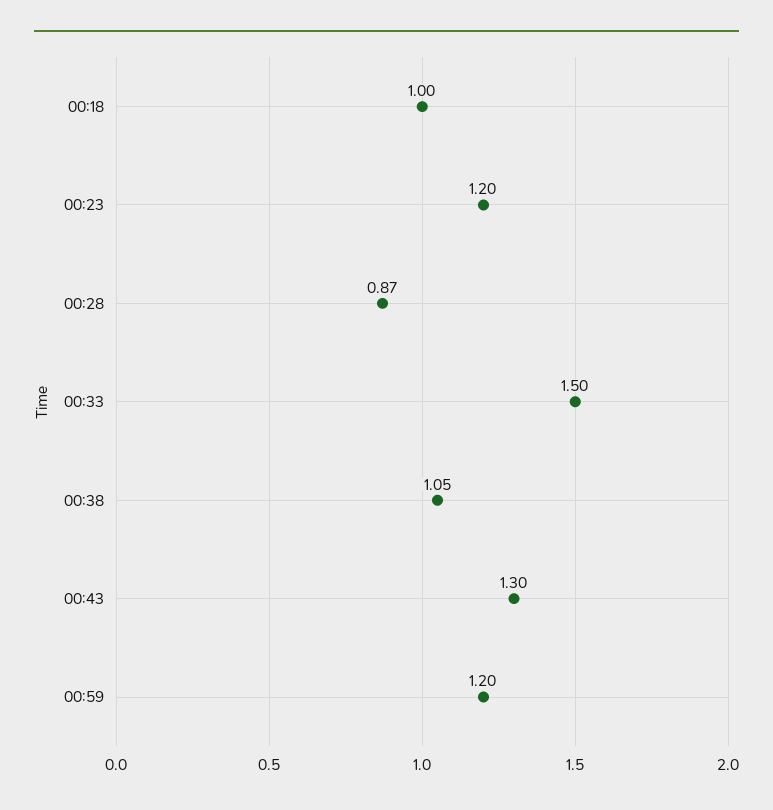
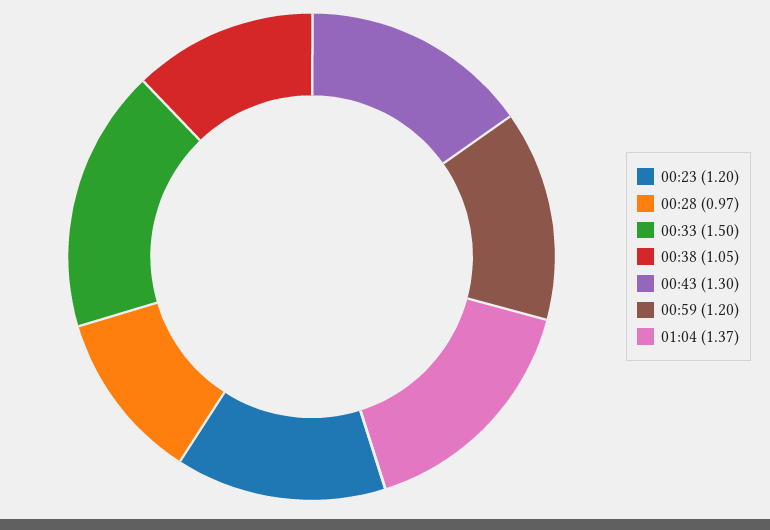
00:18: 1 -> none
00:28: 0.87 -> 0.97
01:04: none -> 1.37

